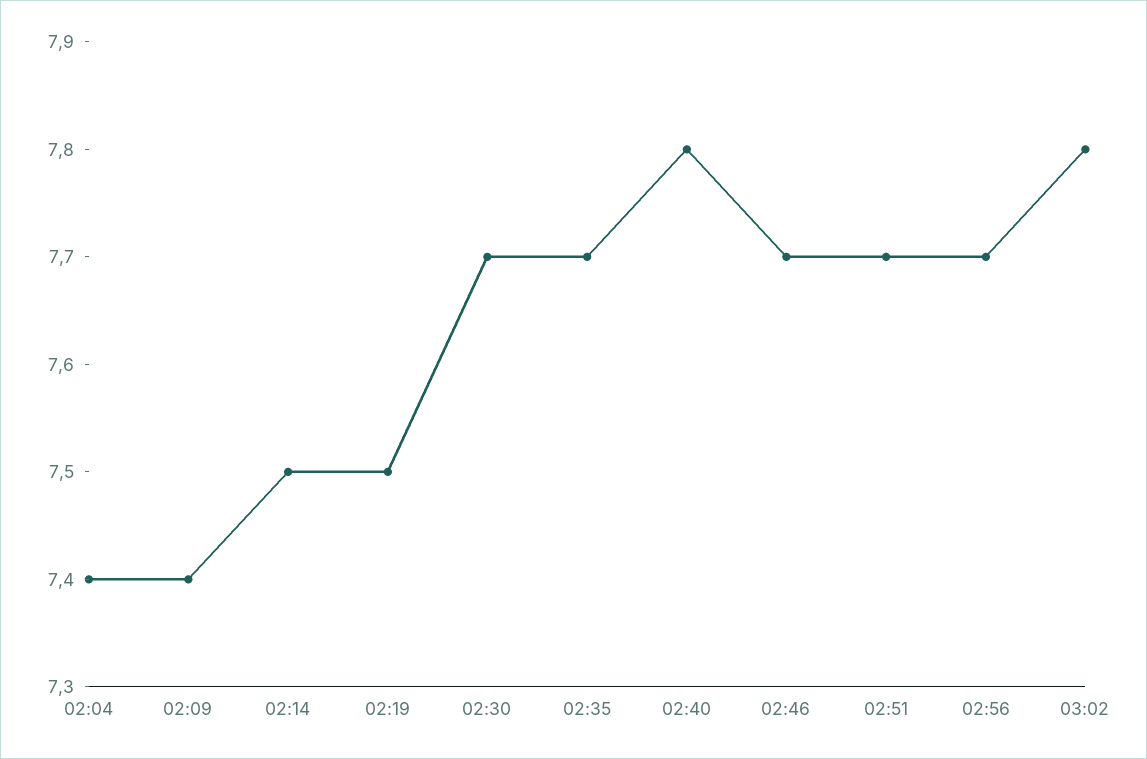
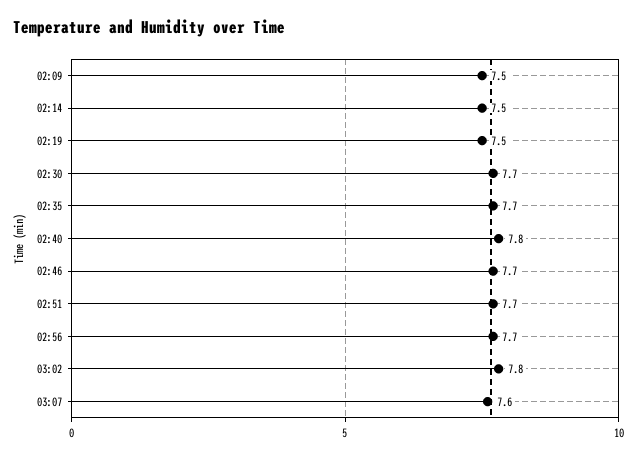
02:04: 7.4 -> none
02:09: 7.4 -> 7.5
03:07: none -> 7.6

